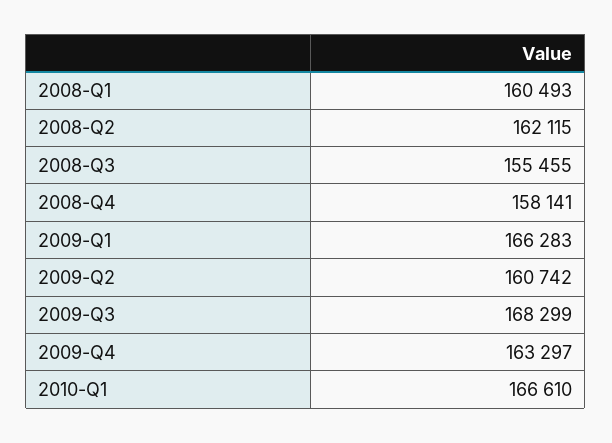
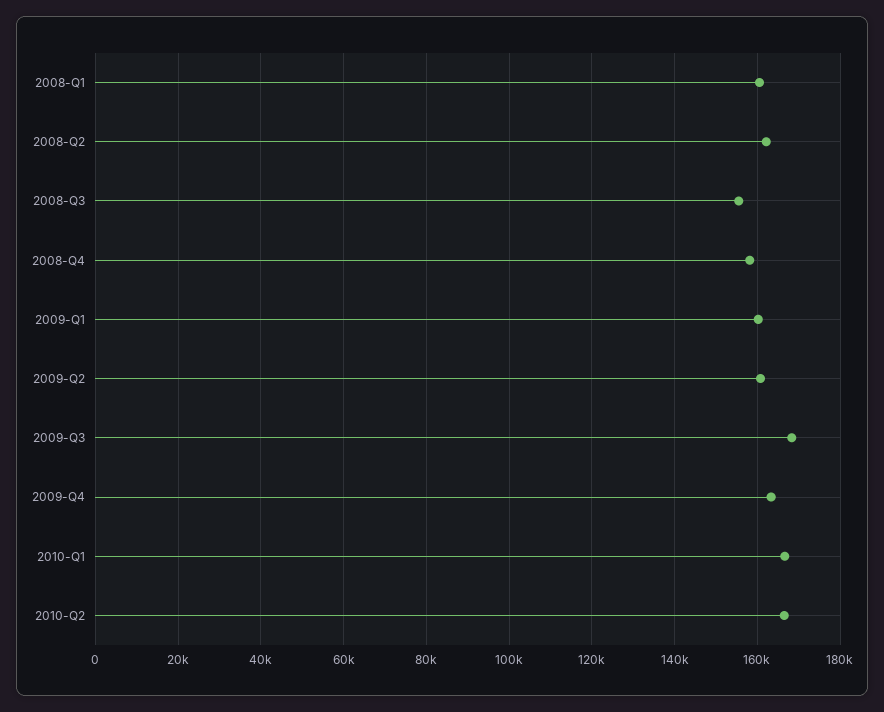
2009-Q1: 166283 -> 160000
2010-Q2: none -> 166000

